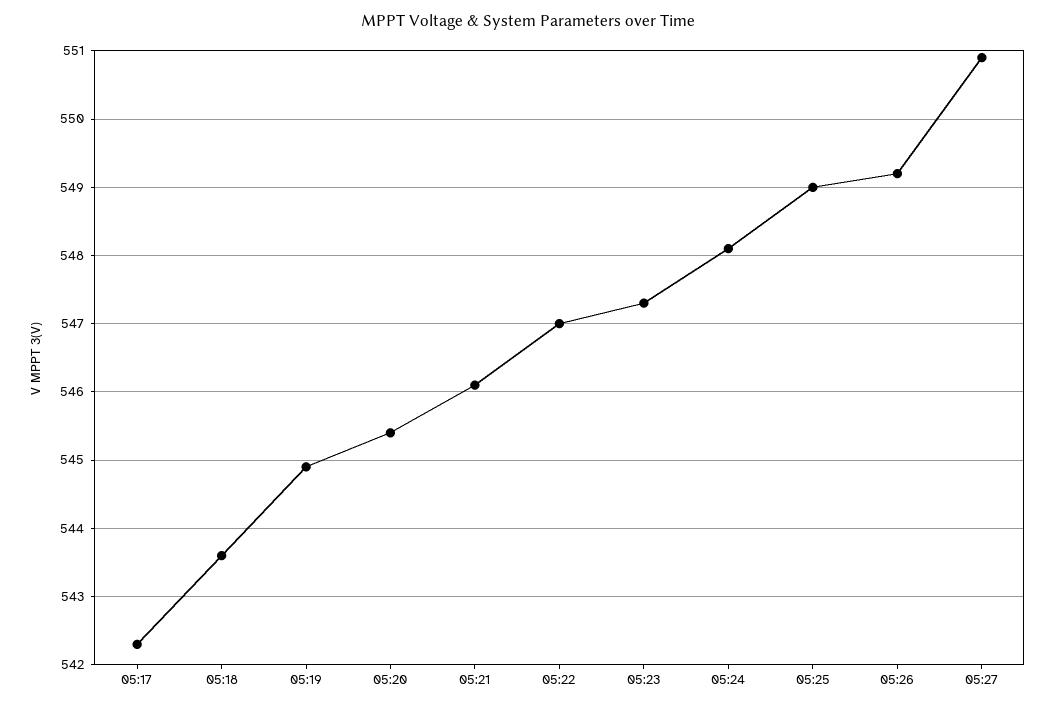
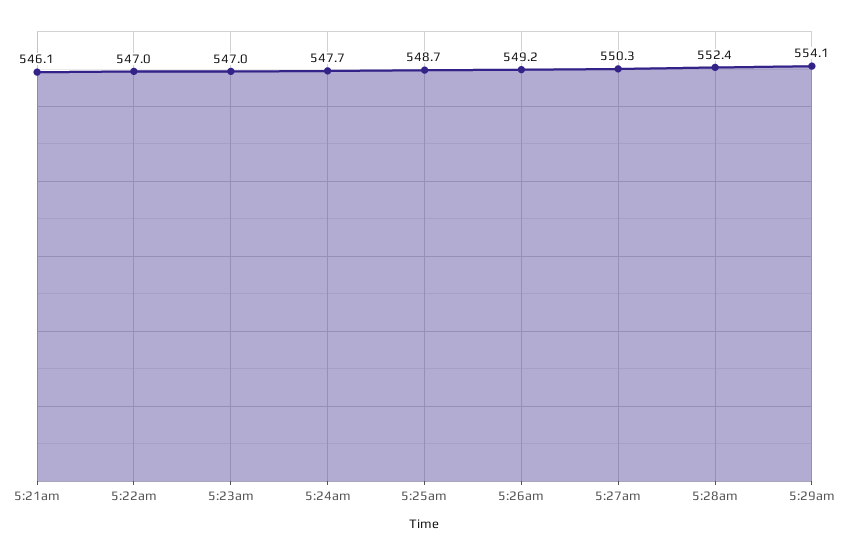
05:17: 542.3 -> none
05:18: 543.6 -> none
05:19: 544.9 -> none
05:20: 545.4 -> none
05:23: 547.3 -> 547
05:24: 548.1 -> 547.7
05:25: 549 -> 548.7
05:27: 550.9 -> 550.3
5:28am: none -> 552.4
5:29am: none -> 554.1

